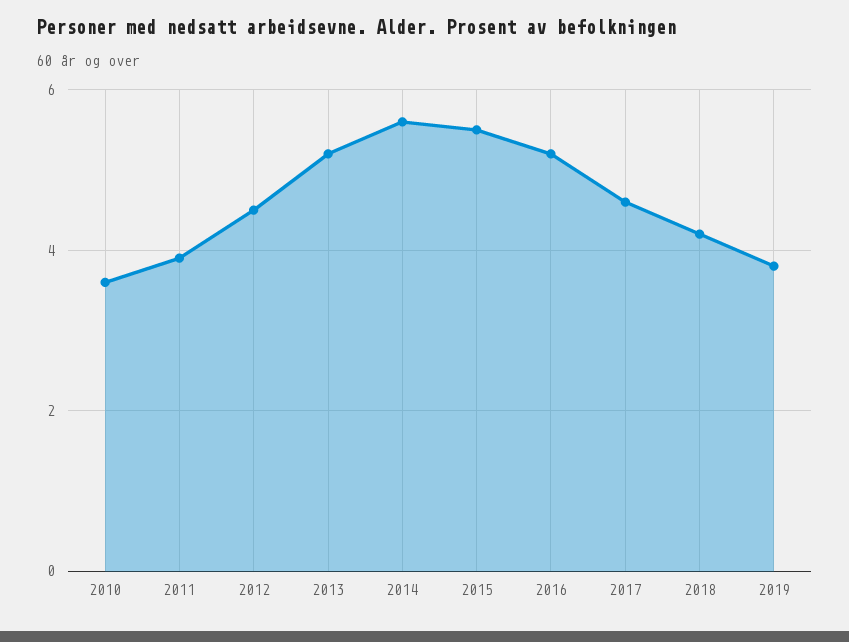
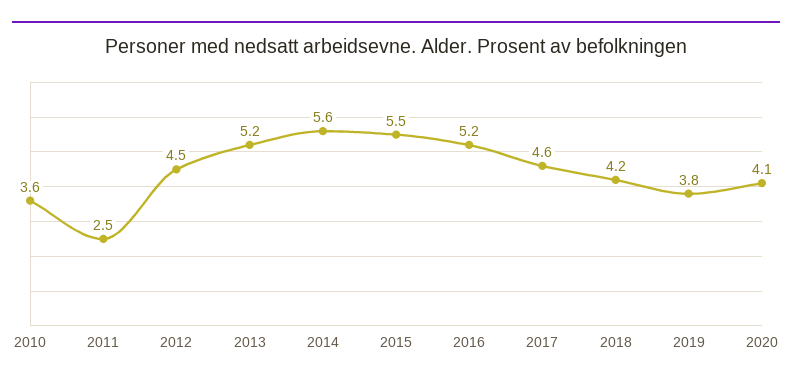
2011: 4 -> 2.5
2020: none -> 4.1

